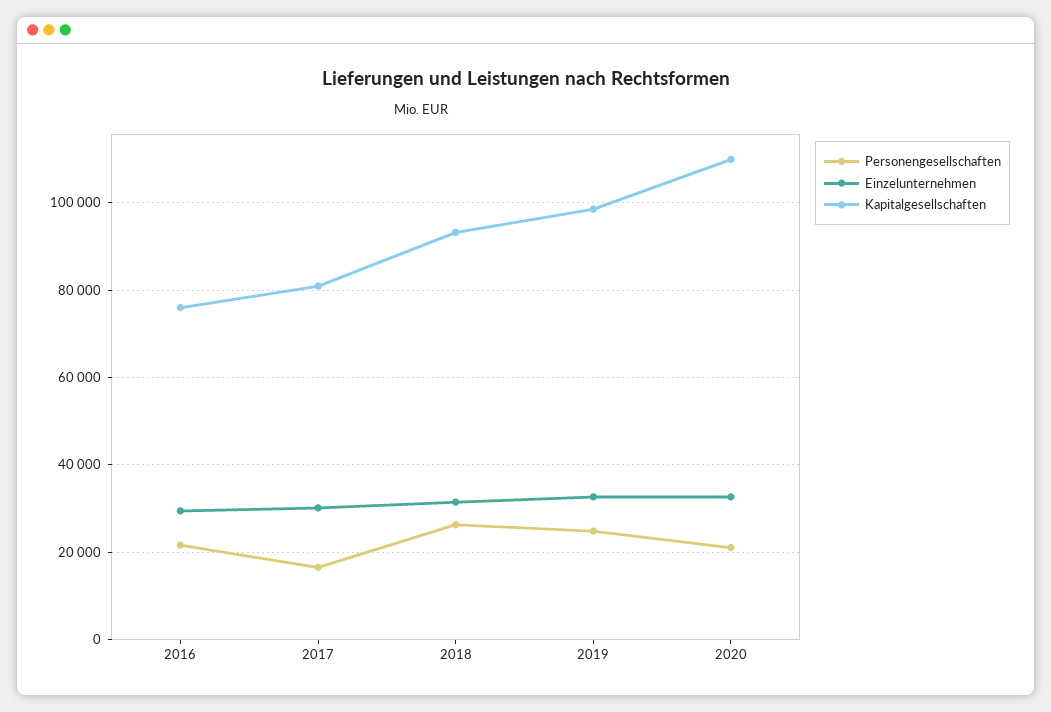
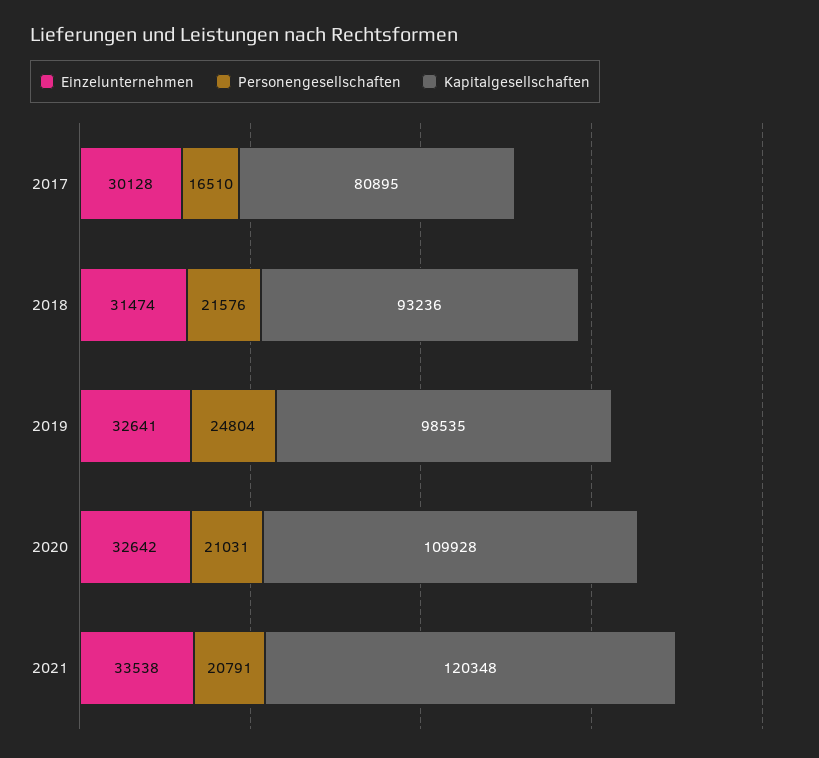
Personengesellschaften, 2016: 22000 -> none
Einzelunternehmen, 2016: 30000 -> none
Kapitalgesellschaften, 2016: 76000 -> none
Personengesellschaften, 2018: 26000 -> 21576
Einzelunternehmen, 2021: none -> 33538
Personengesellschaften, 2021: none -> 20791
Kapitalgesellschaften, 2021: none -> 120348

